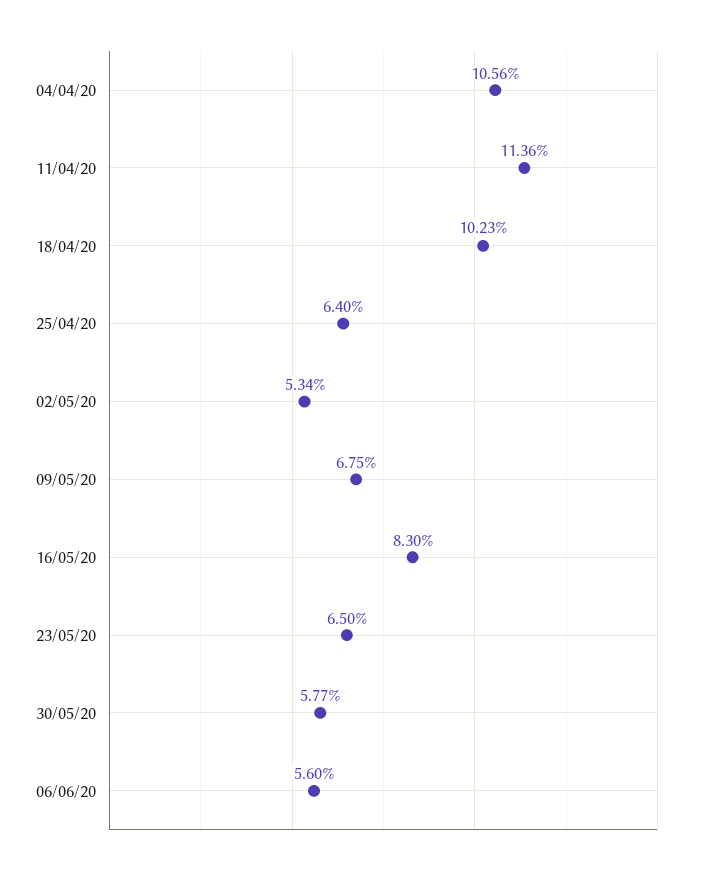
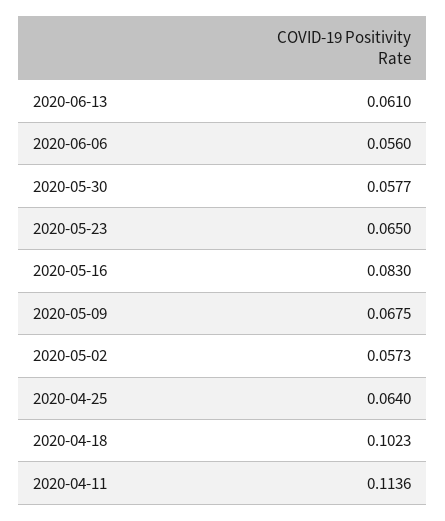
04/04/20: 0.1056 -> none
02/05/20: 0.0534 -> 0.0573
2020-06-13: none -> 0.061

